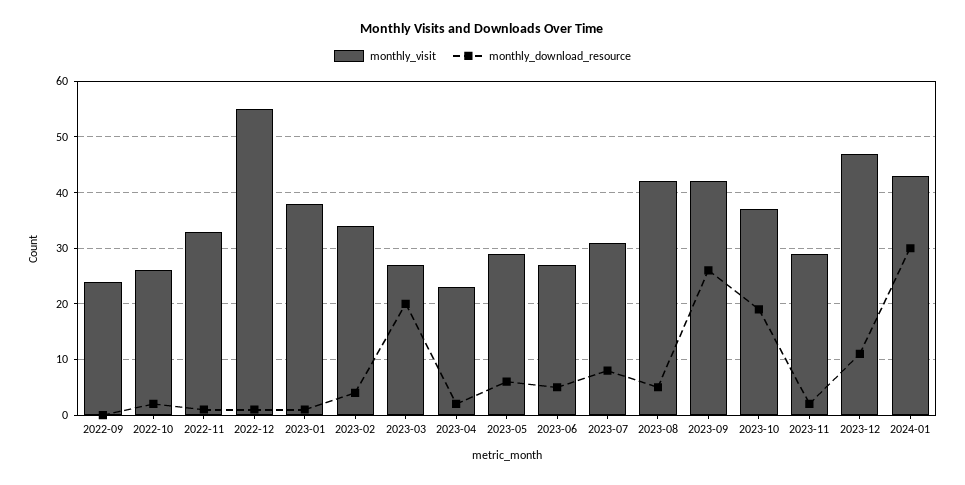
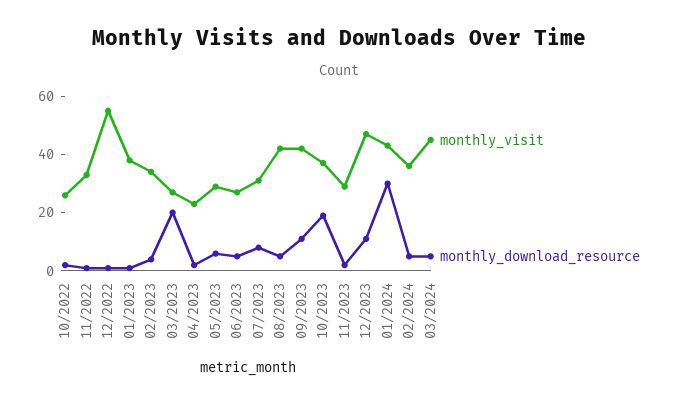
monthly_visit, 2022-09: 25 -> none
monthly_download_resource, 2022-09: 0 -> none
monthly_download_resource, 2023-09: 25 -> 10
monthly_visit, 02/2024: none -> 35
monthly_download_resource, 02/2024: none -> 5
monthly_visit, 03/2024: none -> 45
monthly_download_resource, 03/2024: none -> 5

